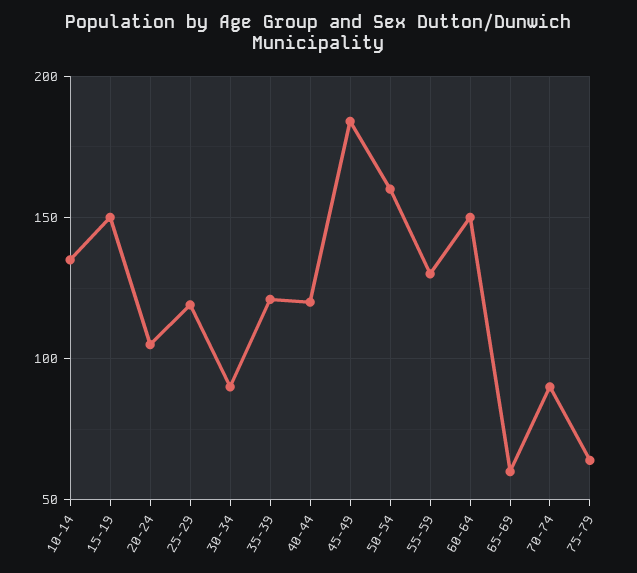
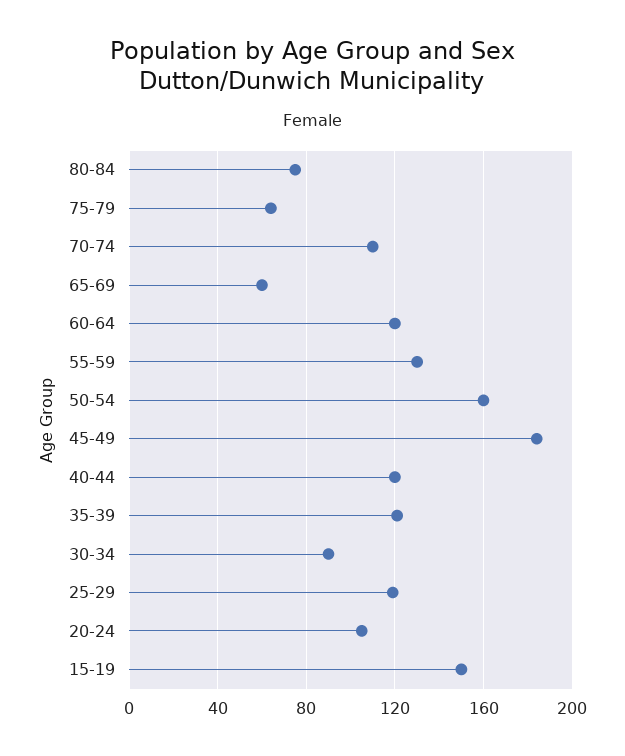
10-14: 135 -> none
60-64: 150 -> 120
70-74: 90 -> 110
80-84: none -> 75

